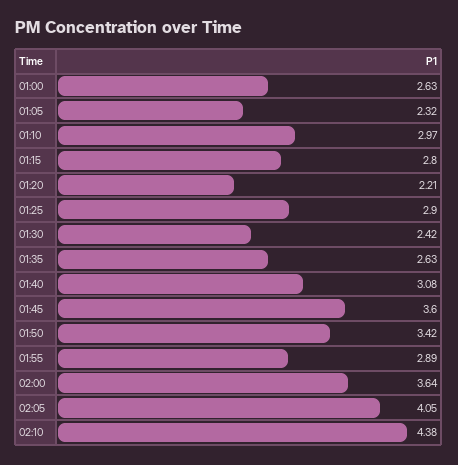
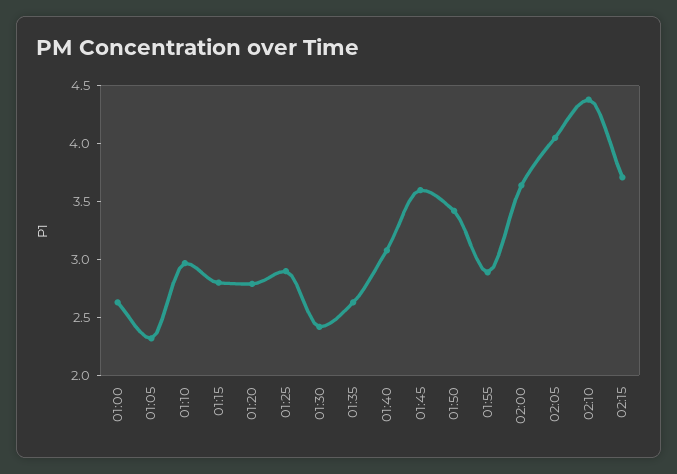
01:20: 2.21 -> 2.8
02:15: none -> 3.7

